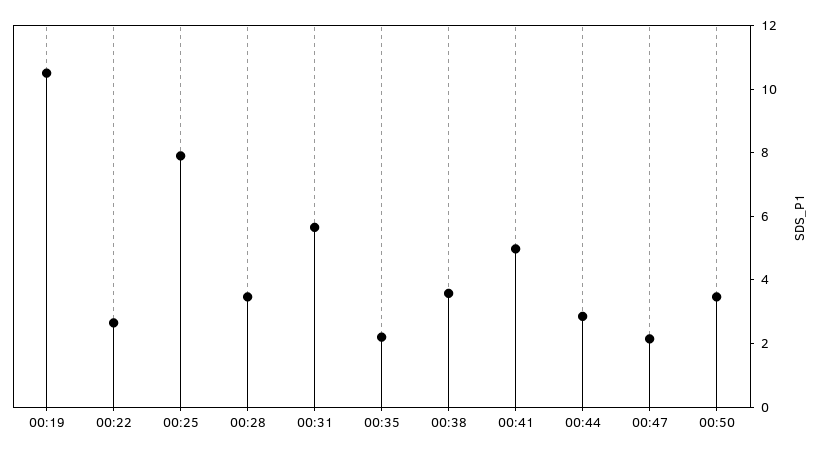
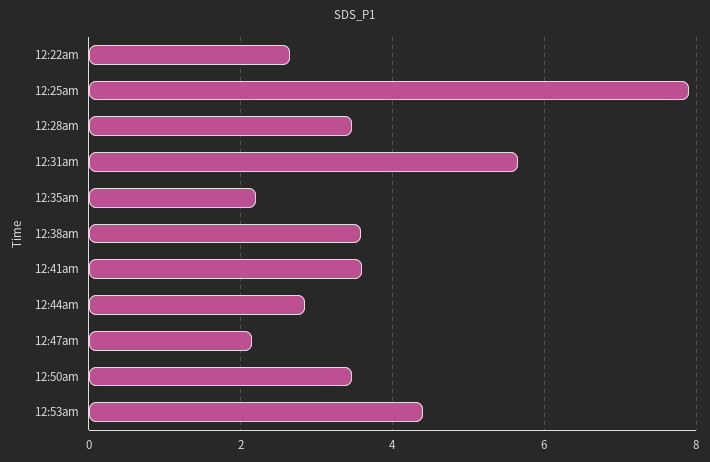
00:19: 10.5 -> none
00:41: 5 -> 3.6
12:53am: none -> 4.4

